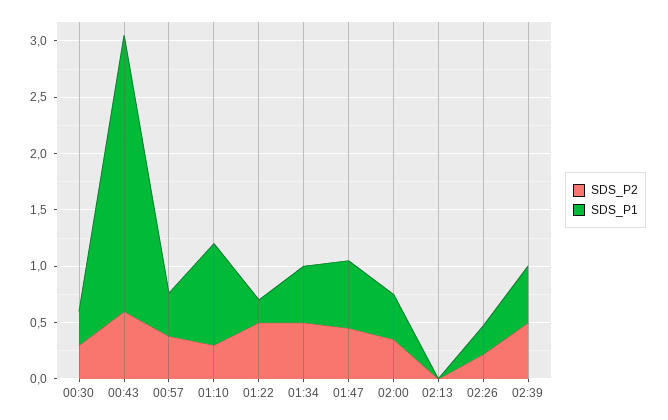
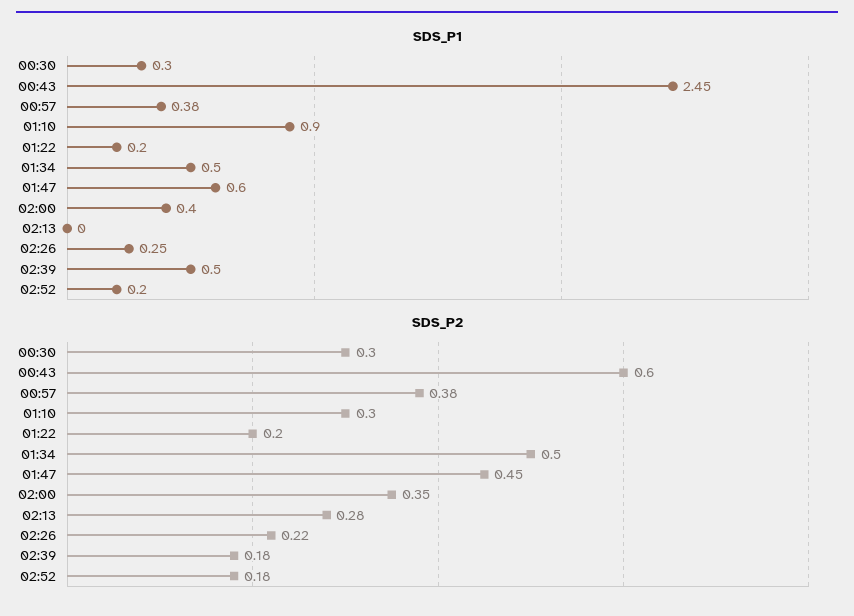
SDS_P2, 01:22: 0.5 -> 0.2
SDS_P2, 02:13: 0 -> 0.28
SDS_P2, 02:39: 0.5 -> 0.18
SDS_P1, 02:52: none -> 0.2
SDS_P2, 02:52: none -> 0.18

